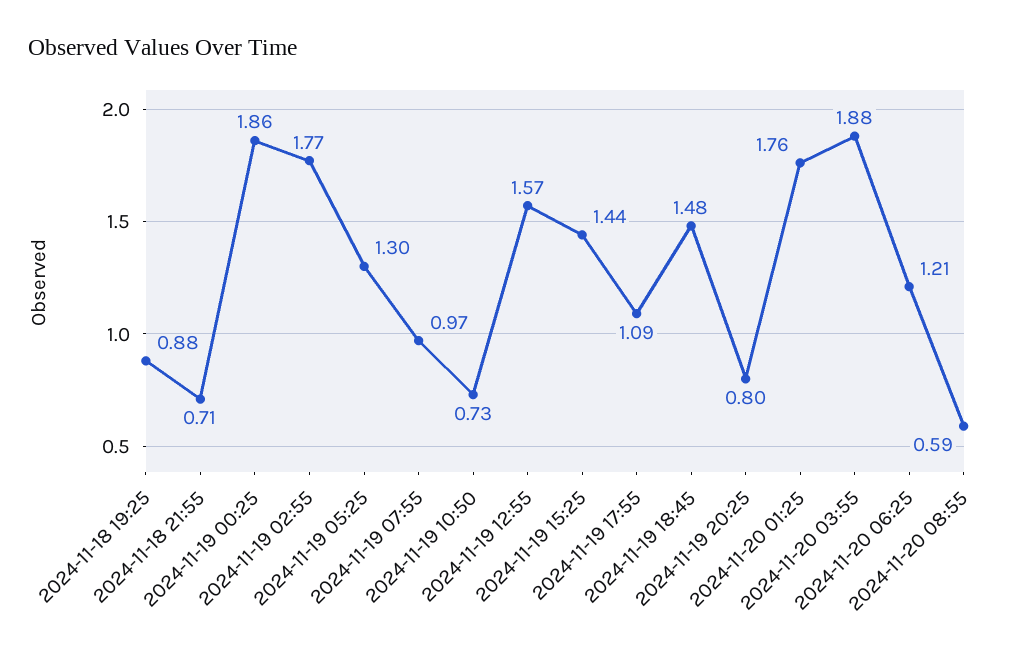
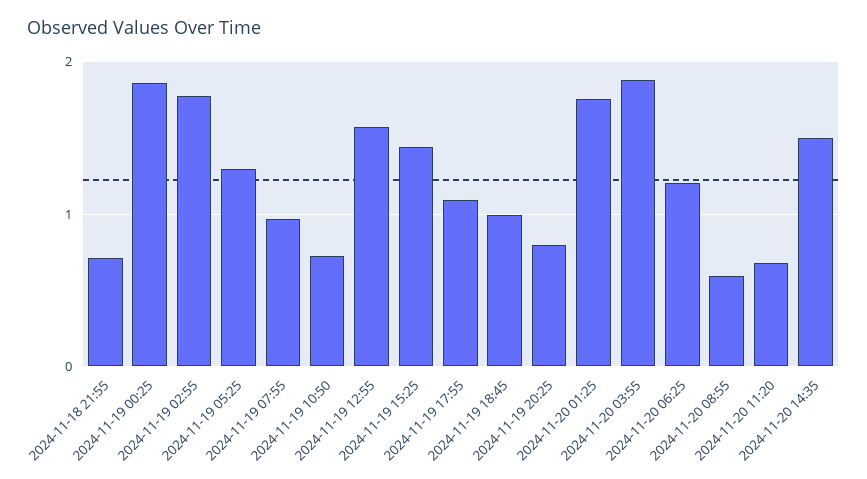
2024-11-18 19:25: 0.88 -> none
2024-11-19 18:45: 1.48 -> 1
2024-11-20 11:20: none -> 0.7
2024-11-20 14:35: none -> 1.5

